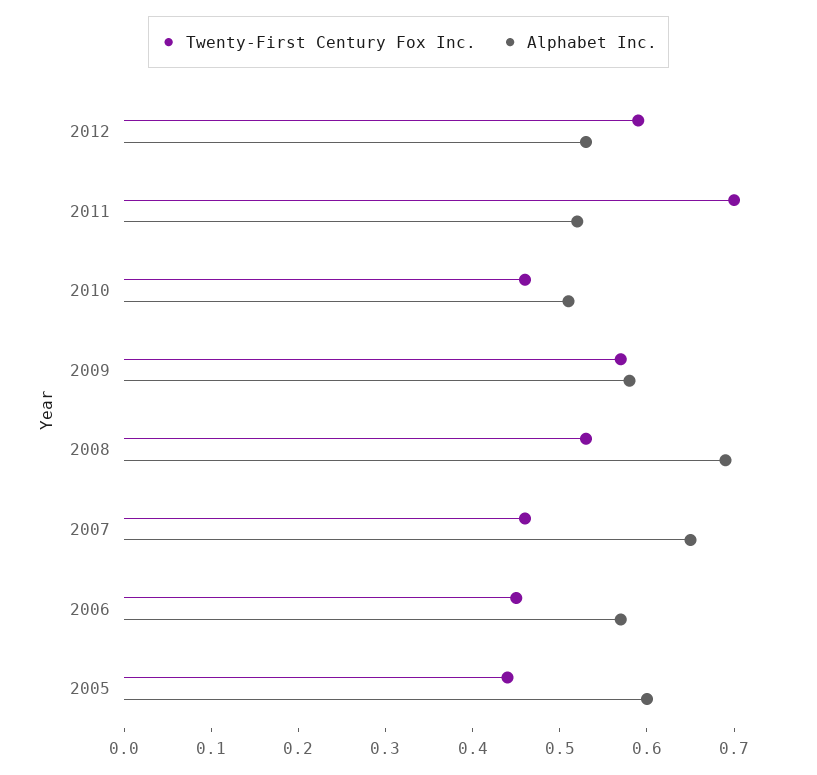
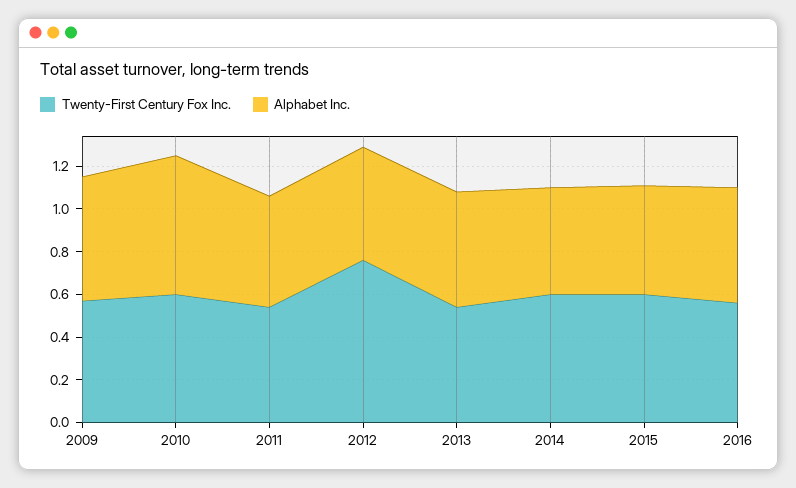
Twenty-First Century Fox Inc., 2012: 0.59 -> 0.75
Twenty-First Century Fox Inc., 2011: 0.7 -> 0.55
Twenty-First Century Fox Inc., 2010: 0.46 -> 0.6
Alphabet Inc., 2010: 0.51 -> 0.65
Twenty-First Century Fox Inc., 2008: 0.53 -> none
Alphabet Inc., 2008: 0.69 -> none
Twenty-First Century Fox Inc., 2007: 0.46 -> none
Alphabet Inc., 2007: 0.65 -> none
Twenty-First Century Fox Inc., 2006: 0.45 -> none
Alphabet Inc., 2006: 0.57 -> none
Twenty-First Century Fox Inc., 2005: 0.44 -> none
Alphabet Inc., 2005: 0.6 -> none
Twenty-First Century Fox Inc., 2013: none -> 0.55
Alphabet Inc., 2013: none -> 0.55
Twenty-First Century Fox Inc., 2014: none -> 0.6
Alphabet Inc., 2014: none -> 0.5
Twenty-First Century Fox Inc., 2015: none -> 0.6
Alphabet Inc., 2015: none -> 0.5
Twenty-First Century Fox Inc., 2016: none -> 0.55
Alphabet Inc., 2016: none -> 0.55

